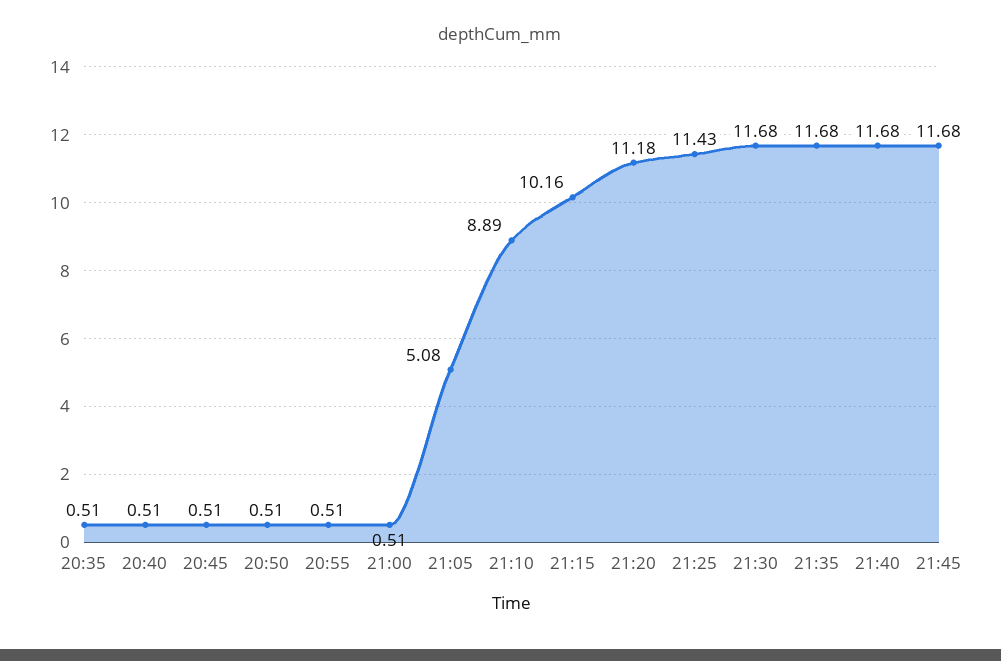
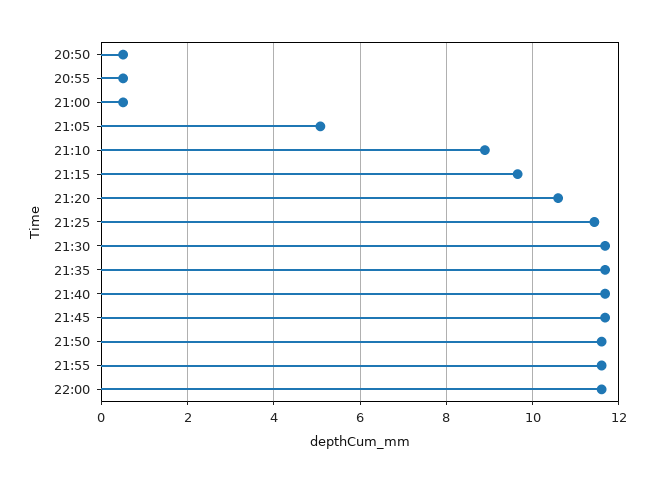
20:35: 0.51 -> none
20:40: 0.51 -> none
20:45: 0.51 -> none
21:15: 10.16 -> 9.6
21:20: 11.18 -> 10.6
21:50: none -> 11.6
21:55: none -> 11.6
22:00: none -> 11.6

